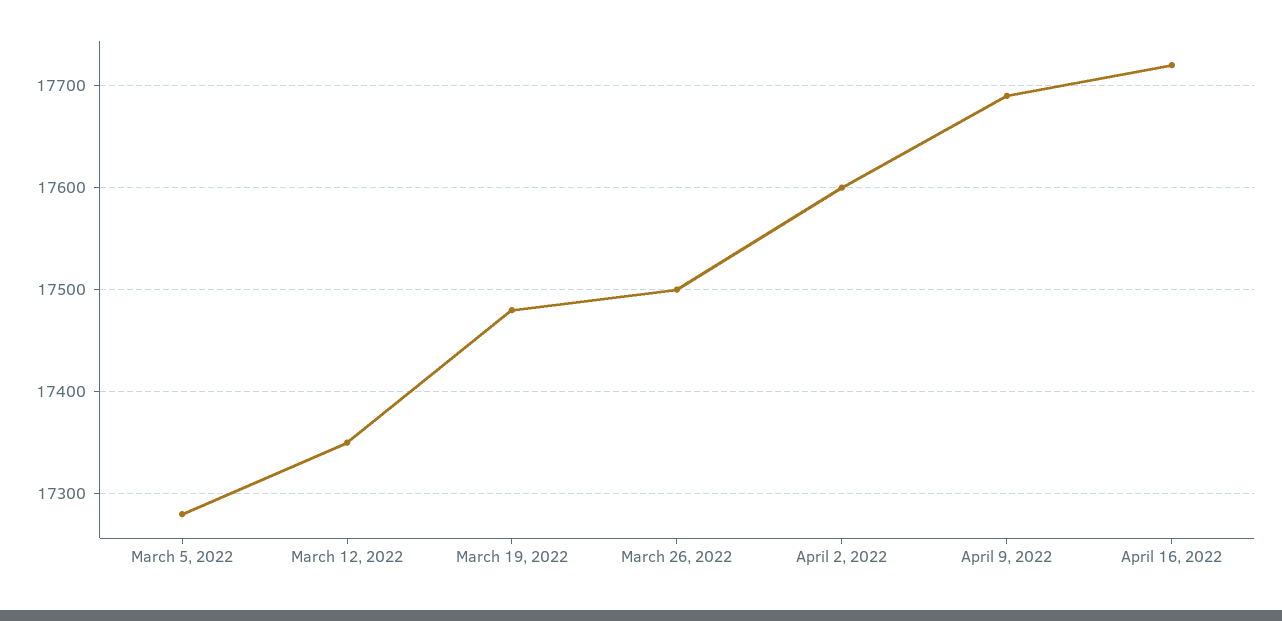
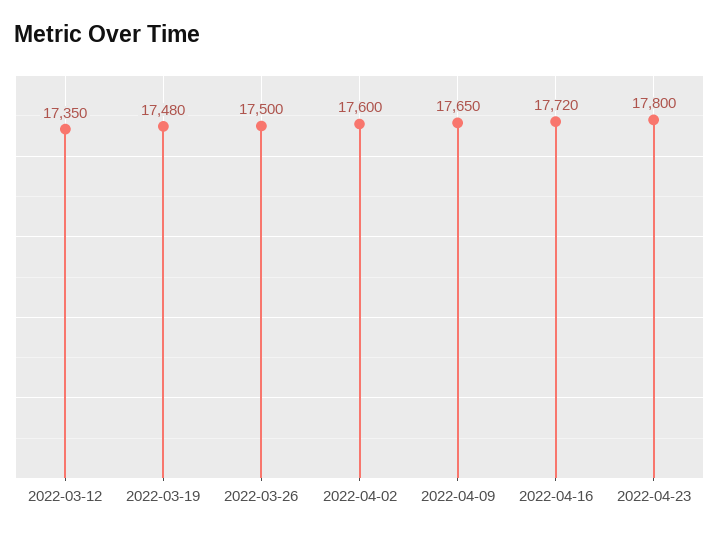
March 5, 2022: 17280 -> none
April 9, 2022: 17690 -> 17650
2022-04-23: none -> 17800

